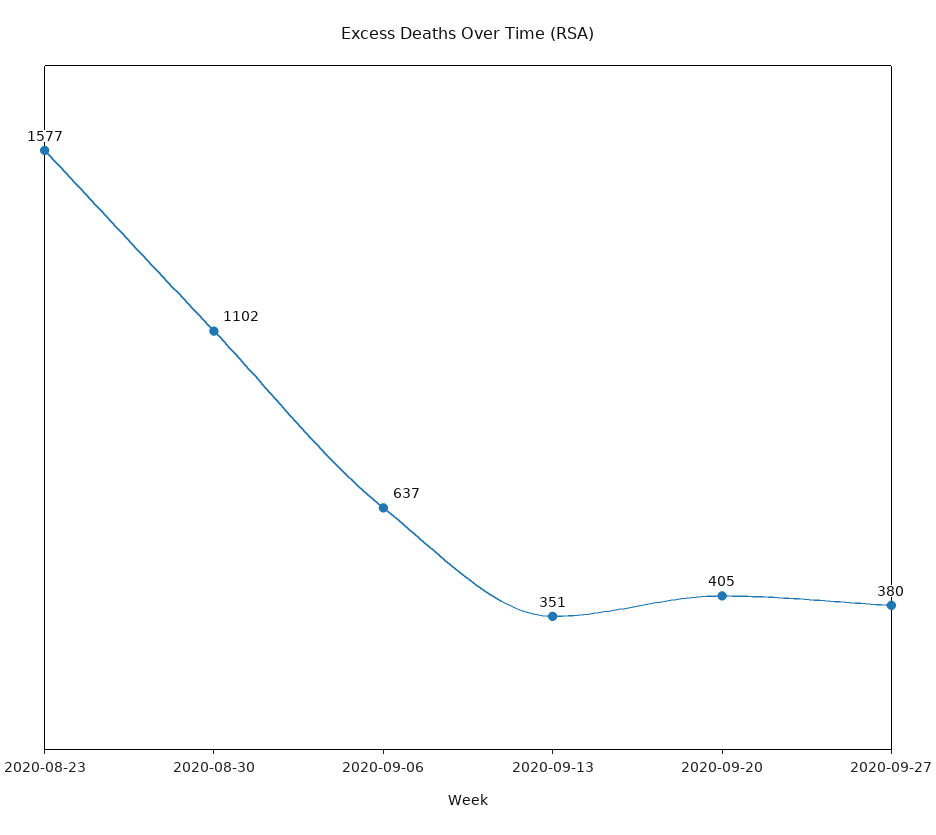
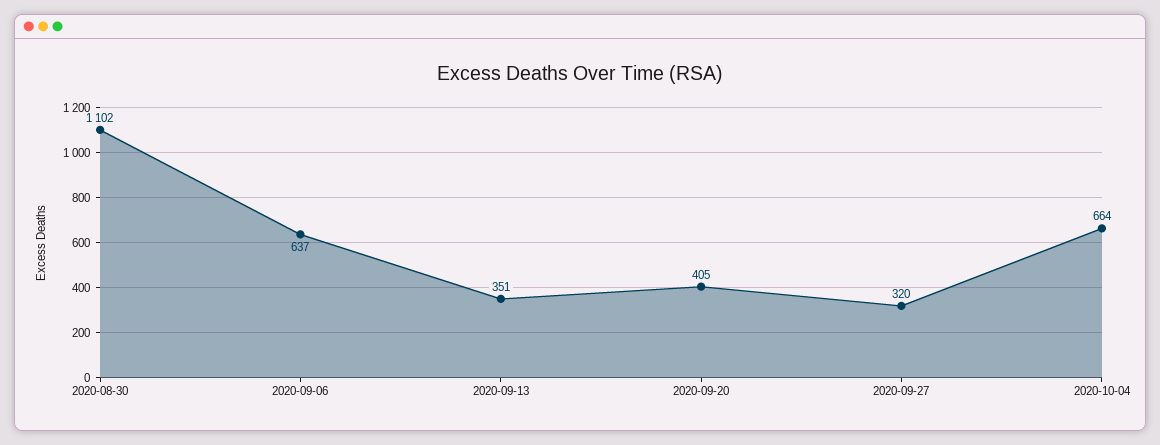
2020-08-23: 1577 -> none
2020-09-27: 380 -> 320
2020-10-04: none -> 664

